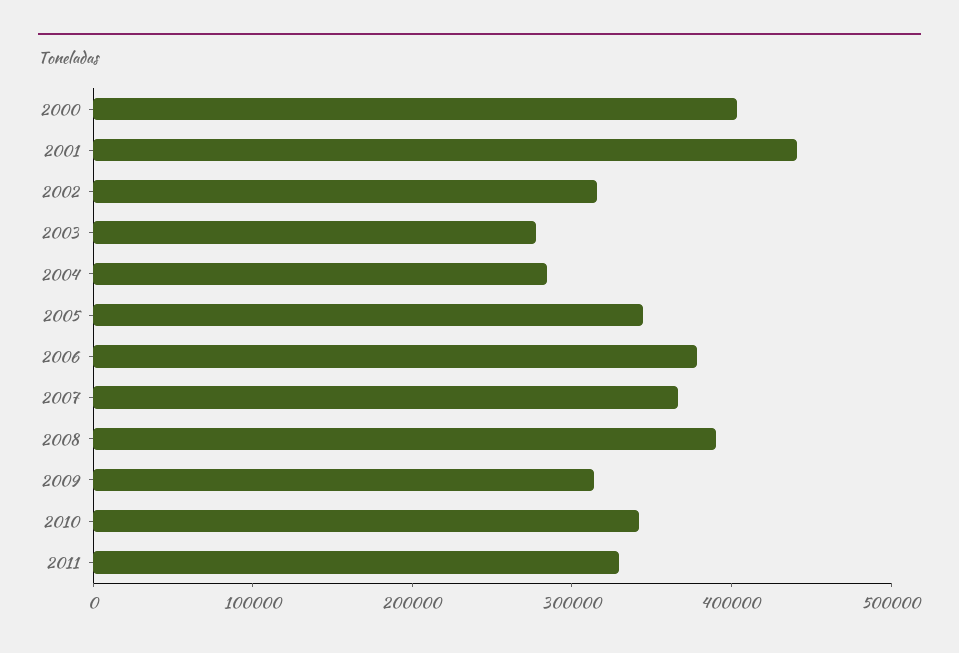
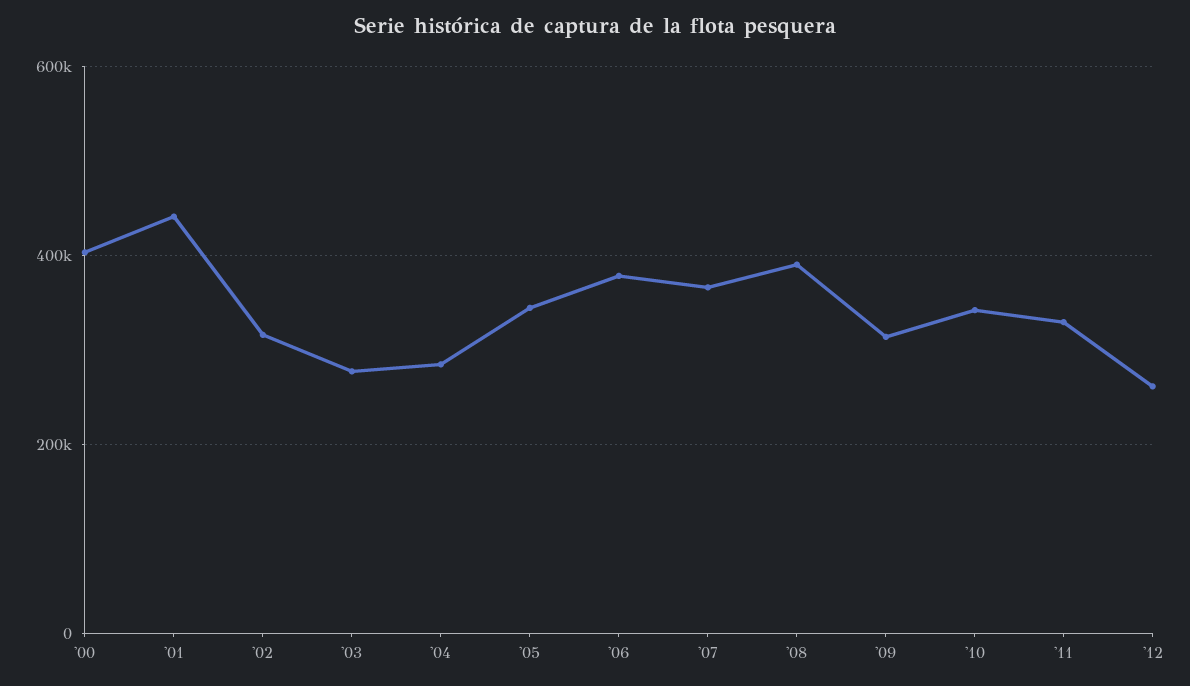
'12: none -> 260000

